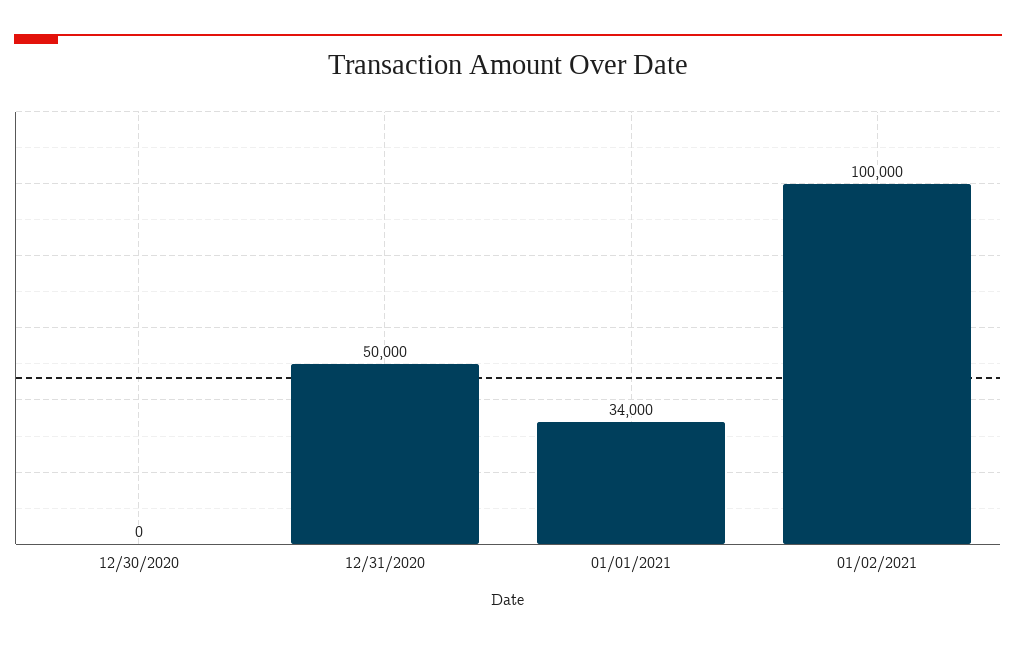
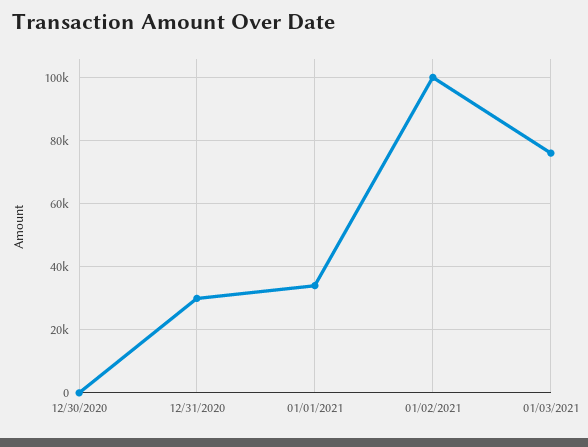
12/31/2020: 50000 -> 30000
01/03/2021: none -> 76000

